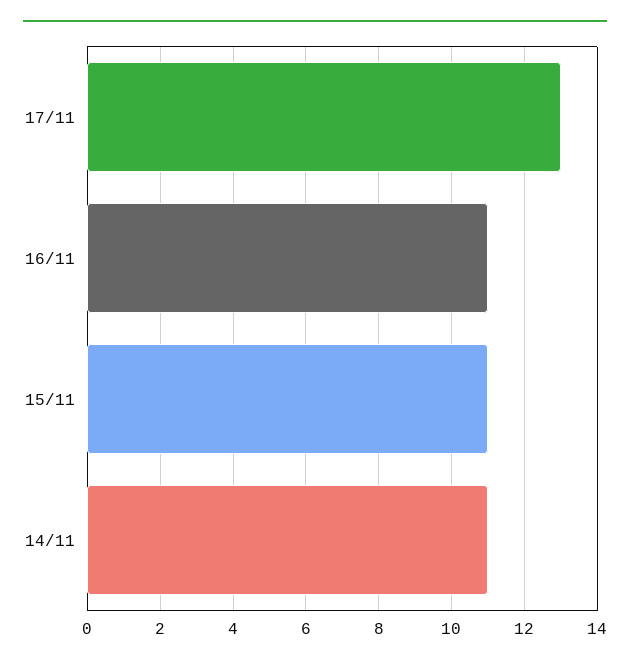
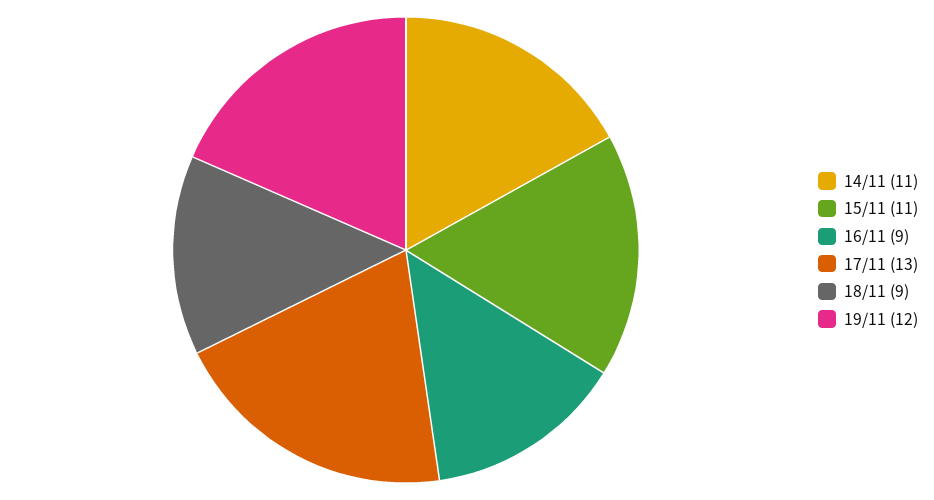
16/11: 11 -> 9
18/11: none -> 9
19/11: none -> 12

